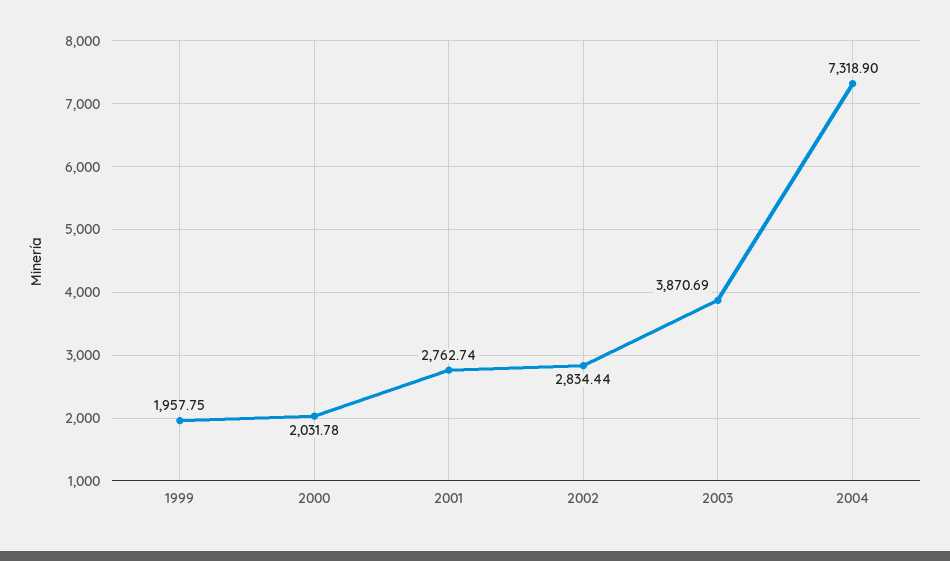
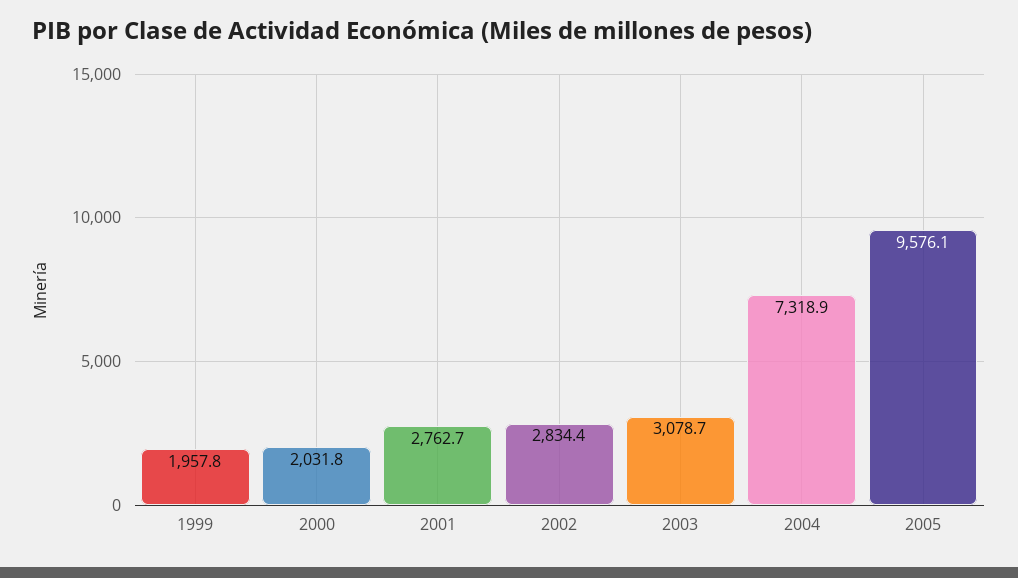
2003: 3870.69 -> 3078.7
2005: none -> 9576.1

